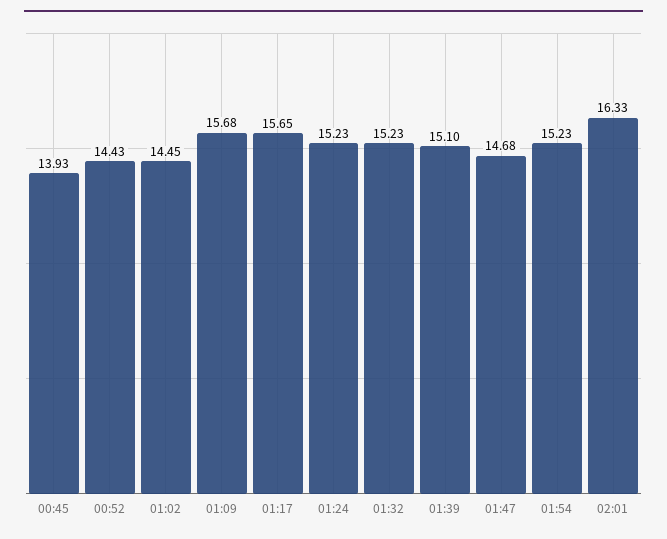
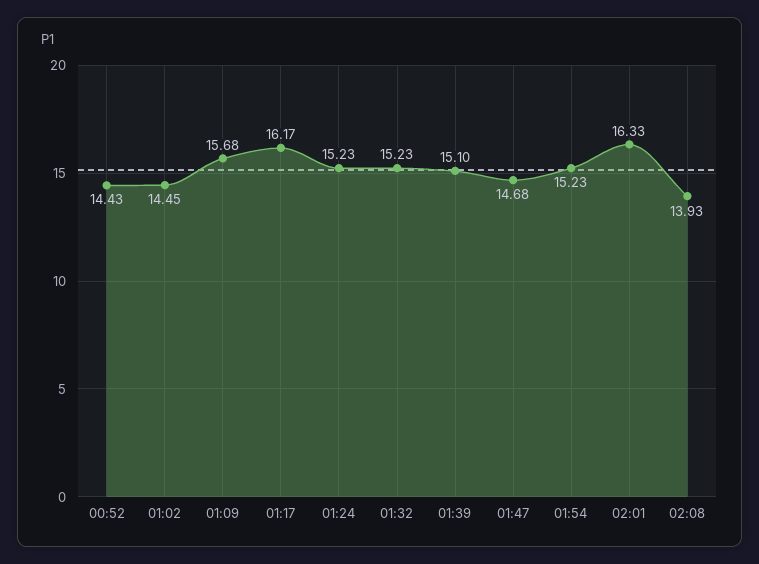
00:45: 13.93 -> none
01:17: 15.65 -> 16.17
02:08: none -> 13.93

